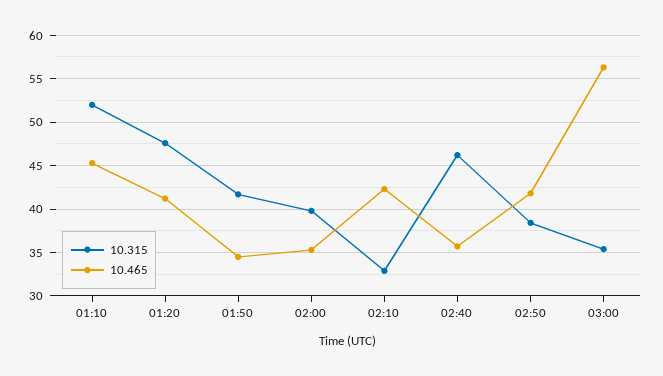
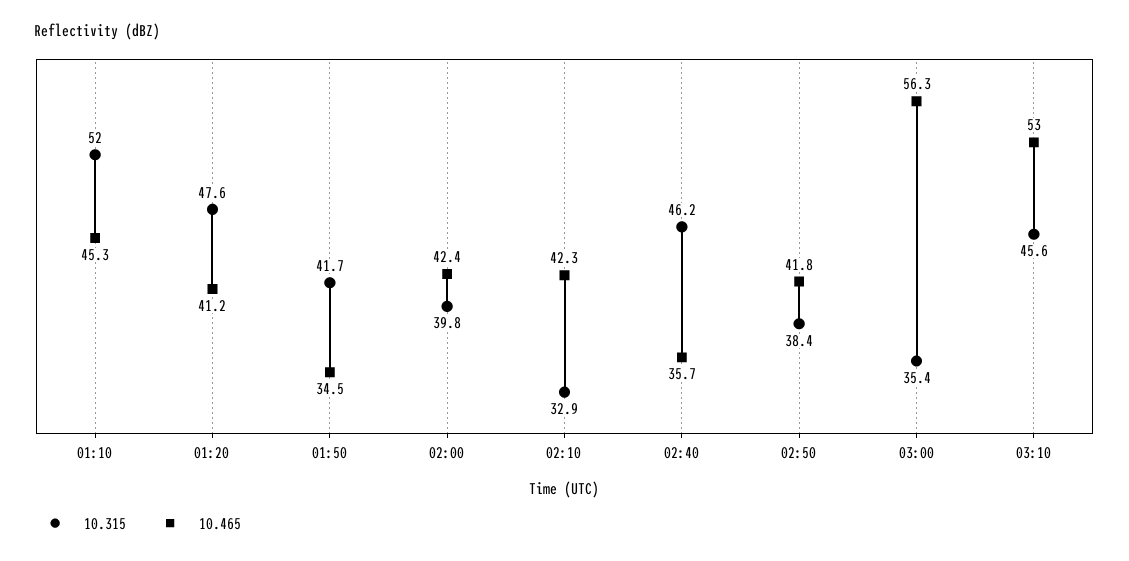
10.465, 02:00: 35 -> 42.4
10.315, 03:10: none -> 45.6
10.465, 03:10: none -> 53

